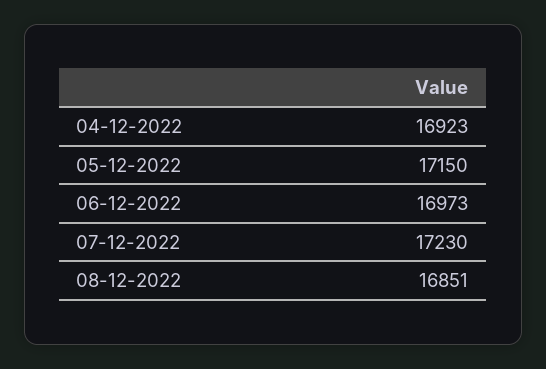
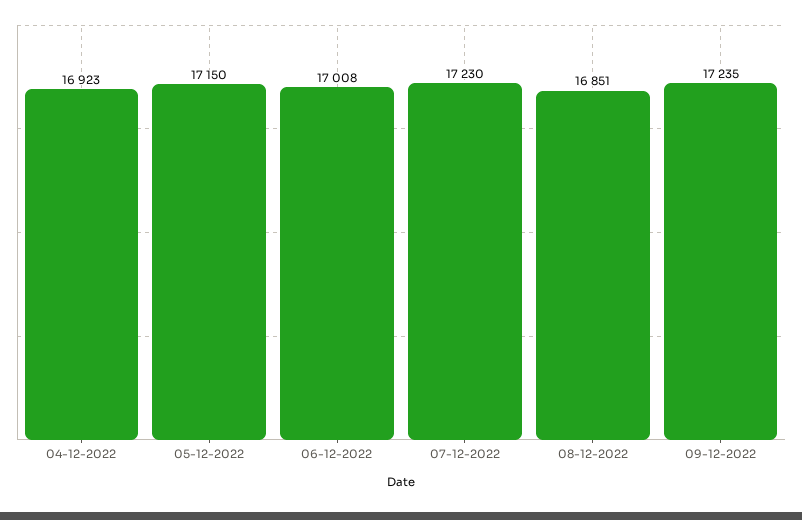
06-12-2022: 16973 -> 17008
09-12-2022: none -> 17235

